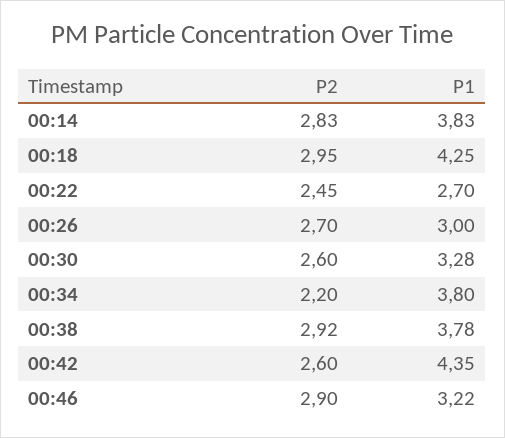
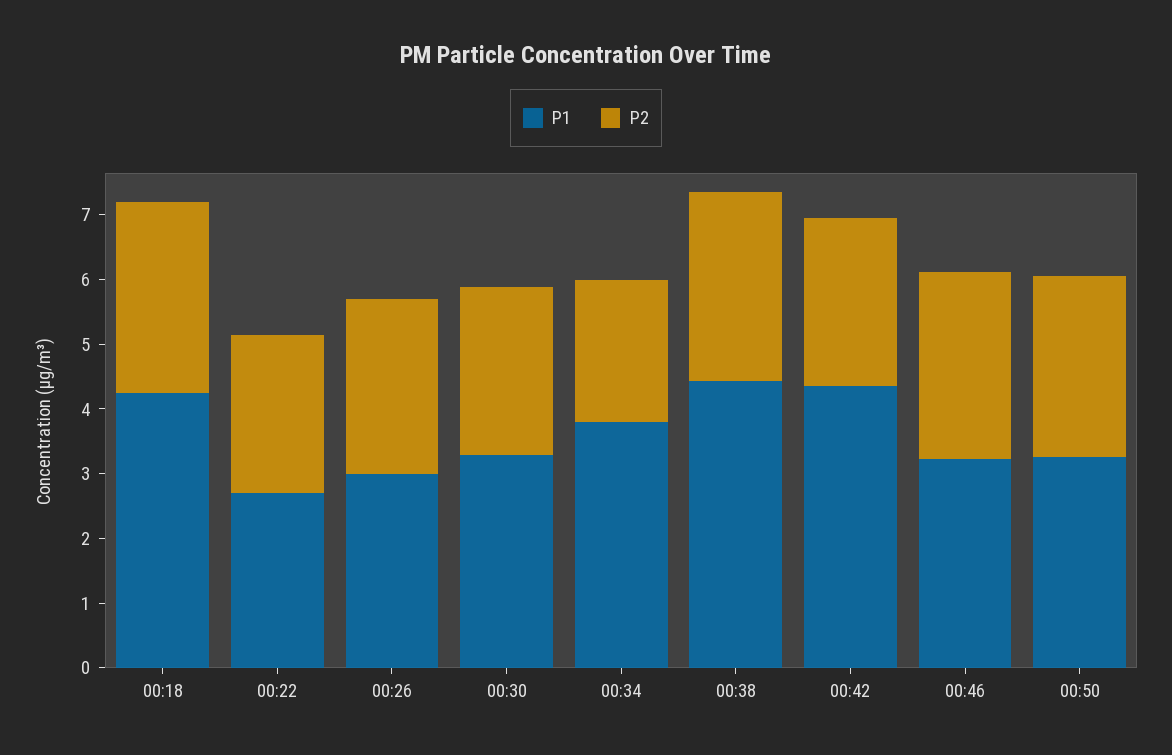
P2, 00:14: 2.83 -> none
P1, 00:14: 3.83 -> none
P1, 00:38: 3.78 -> 4.4
P1, 00:50: none -> 3.2
P2, 00:50: none -> 2.8

